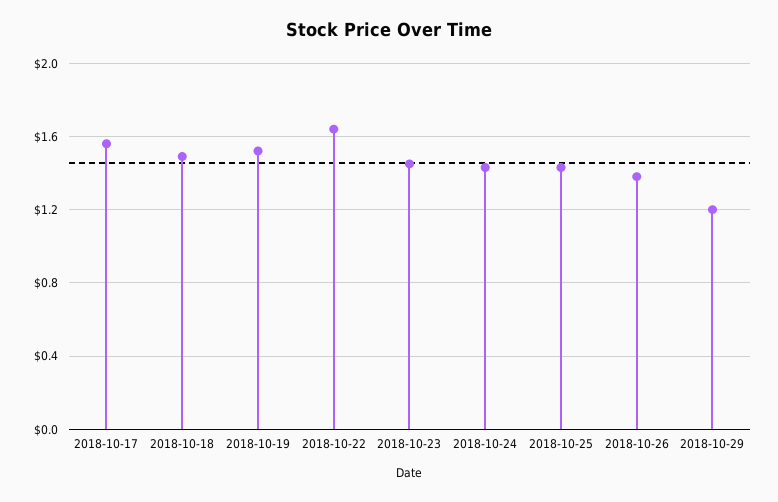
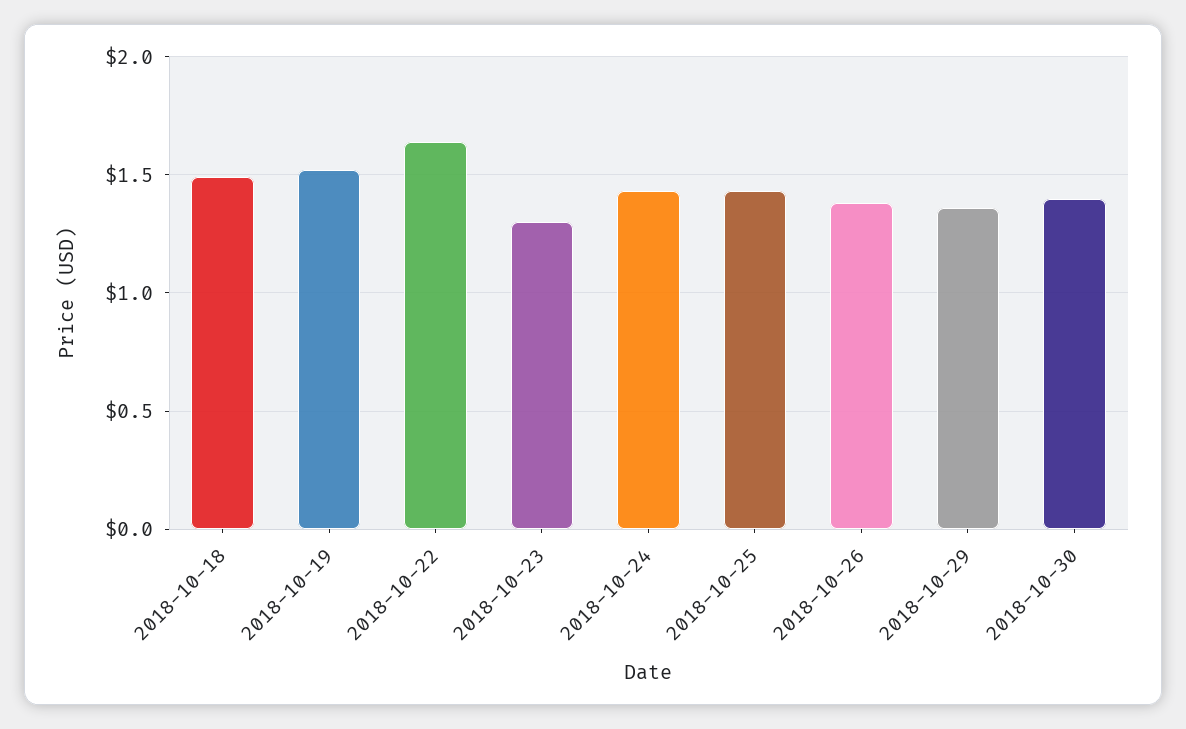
2018-10-17: 1.55 -> none
2018-10-23: 1.45 -> 1.3
2018-10-29: 1.2 -> 1.35
2018-10-30: none -> 1.4

